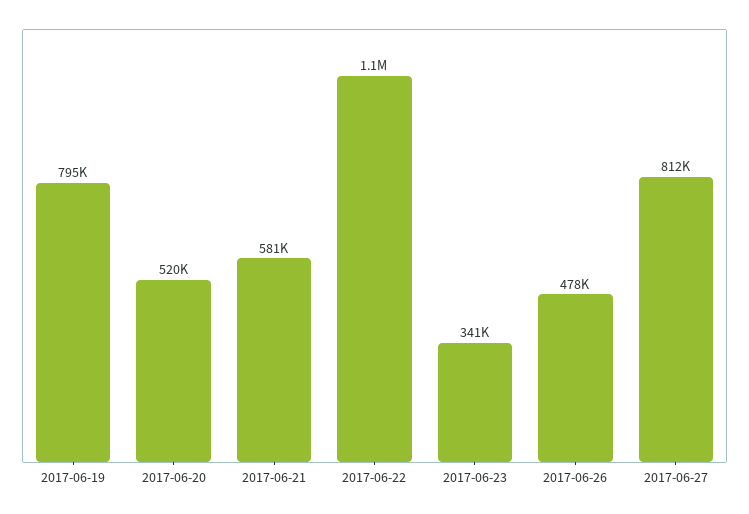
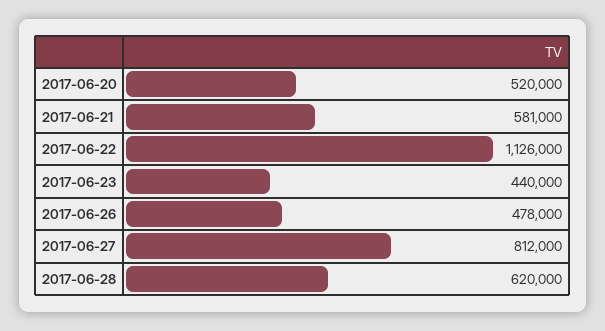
2017-06-19: 795000 -> none
2017-06-23: 341000 -> 440000
2017-06-28: none -> 620000

